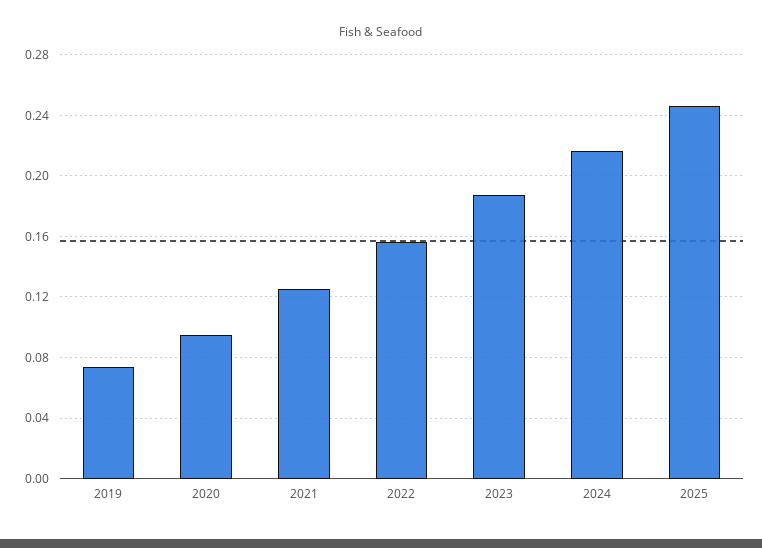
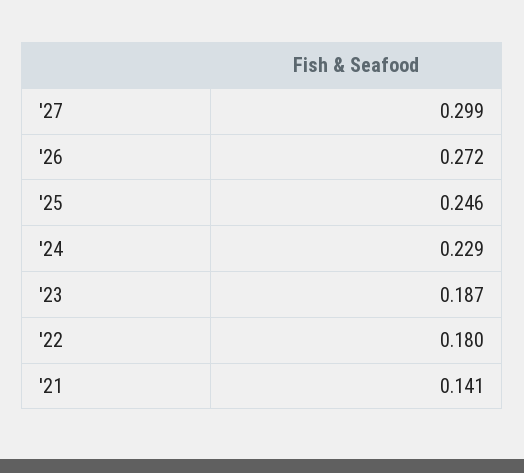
2019: 0.075 -> none
2020: 0.095 -> none
2021: 0.125 -> 0.141
2022: 0.155 -> 0.18
2024: 0.215 -> 0.229
'27: none -> 0.299
'26: none -> 0.272

